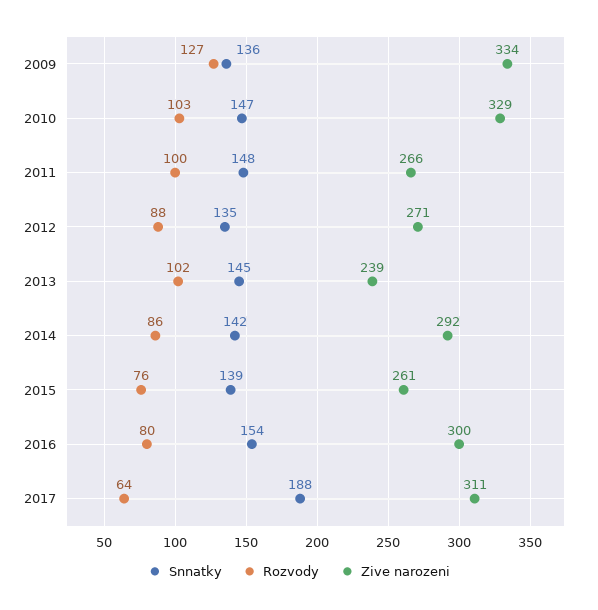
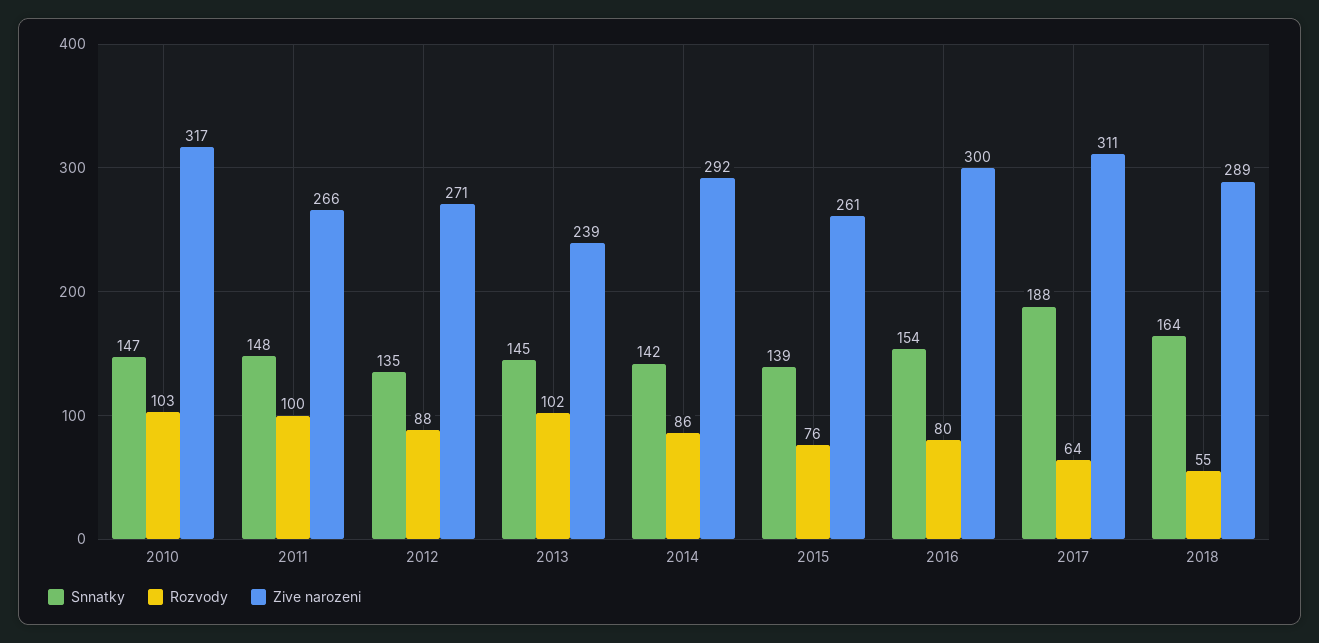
Snnatky, 2009: 136 -> none
Rozvody, 2009: 127 -> none
Zive narozeni, 2009: 334 -> none
Zive narozeni, 2010: 329 -> 317
Snnatky, 2018: none -> 164
Rozvody, 2018: none -> 55
Zive narozeni, 2018: none -> 289

